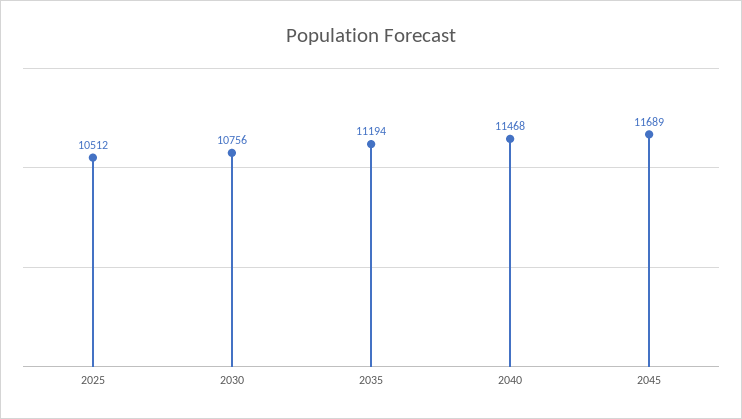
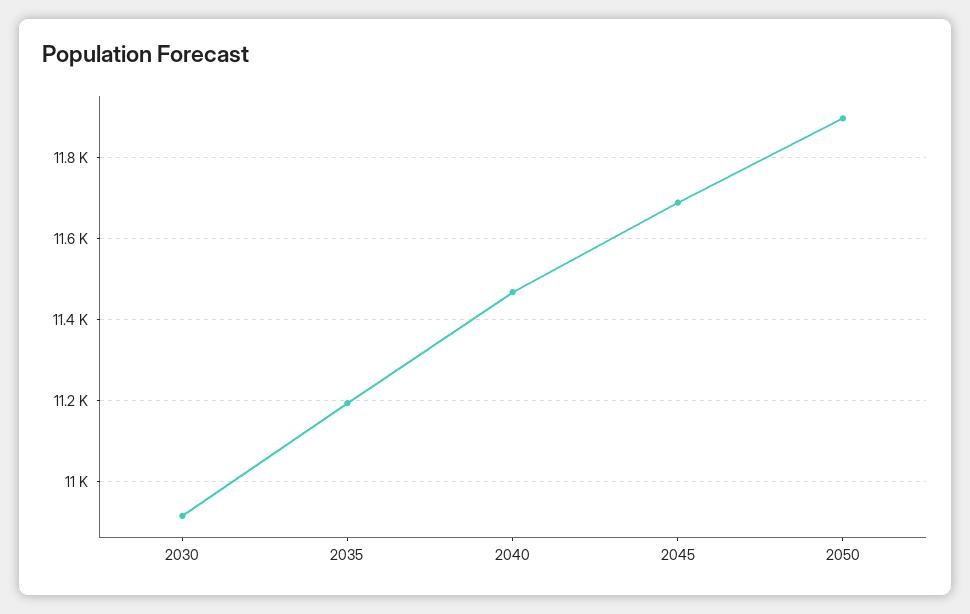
2025: 10512 -> none
2030: 10756 -> 10920
2050: none -> 11900

